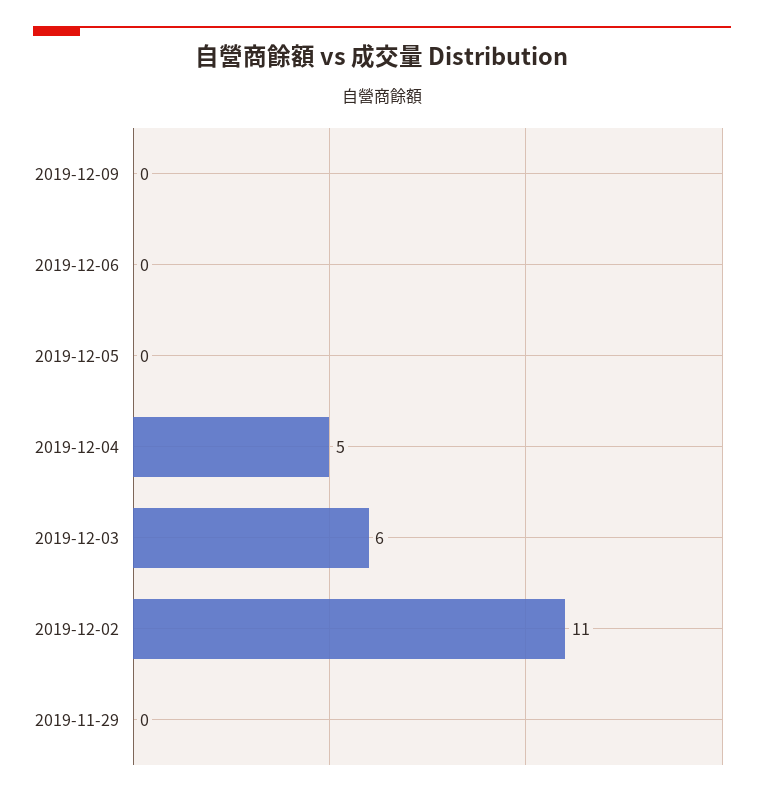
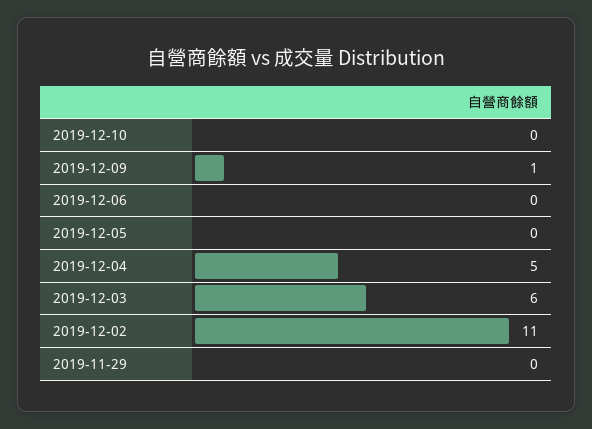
2019-12-09: 0 -> 1
2019-12-10: none -> 0

